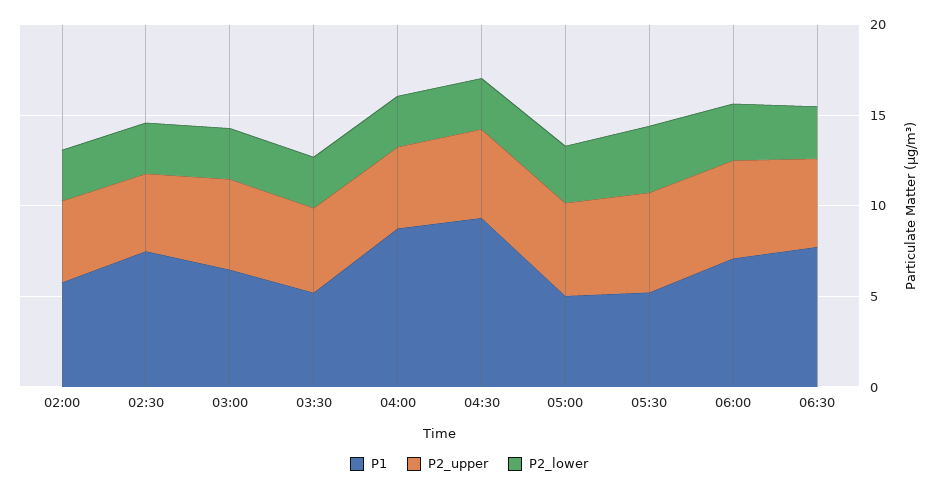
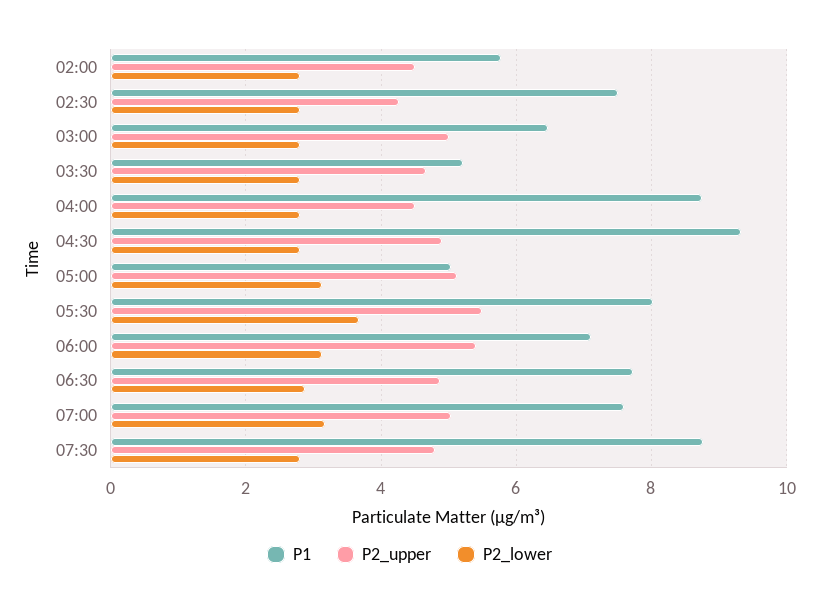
P1, 05:30: 5 -> 8
P1, 07:00: none -> 7.6
P2_upper, 07:00: none -> 5
P2_lower, 07:00: none -> 3.2
P1, 07:30: none -> 8.8
P2_upper, 07:30: none -> 4.8
P2_lower, 07:30: none -> 2.8

